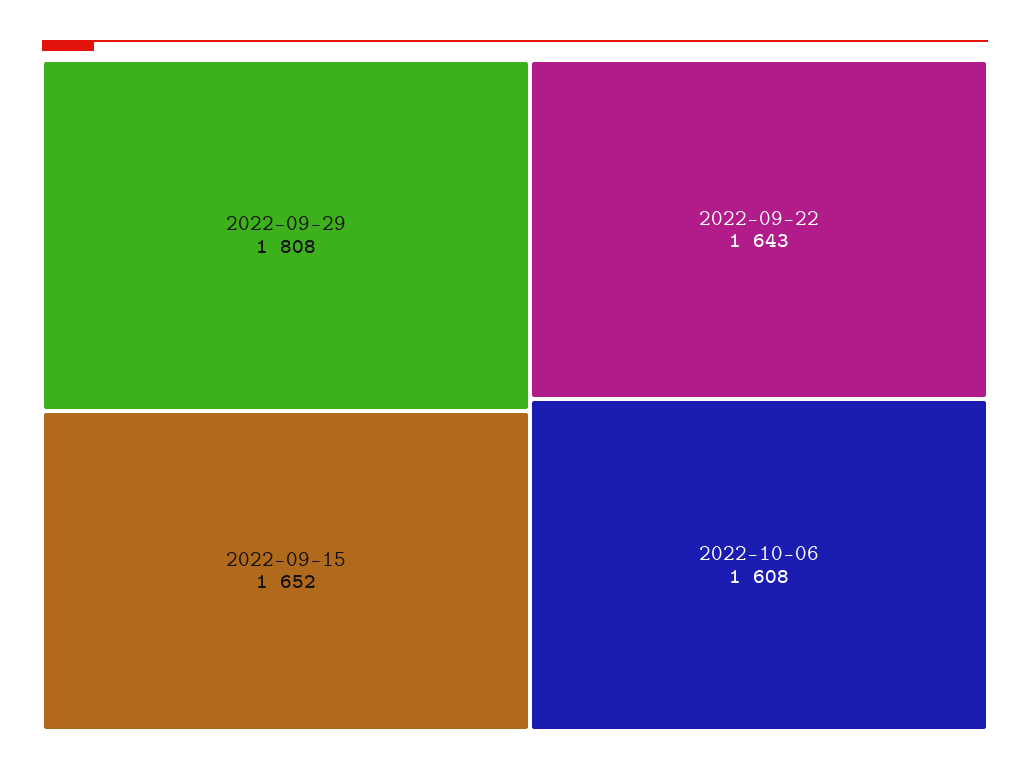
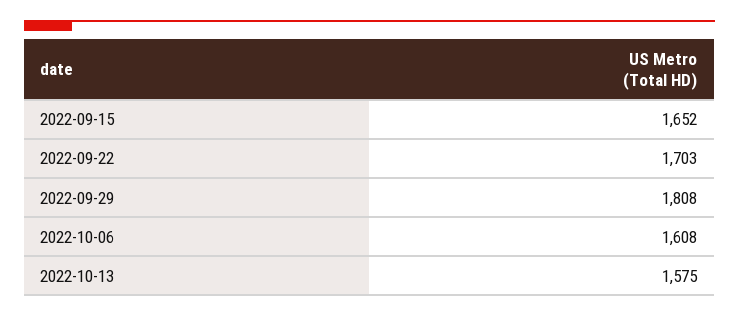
2022-09-22: 1643 -> 1703
2022-10-13: none -> 1575

